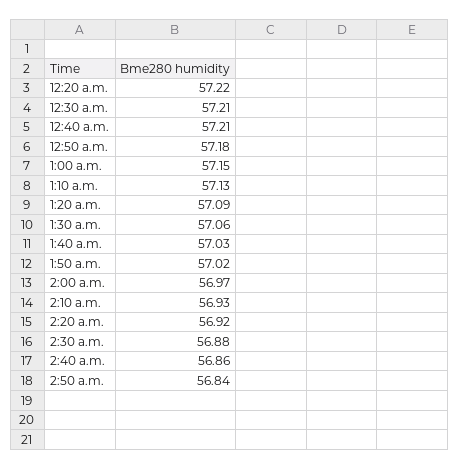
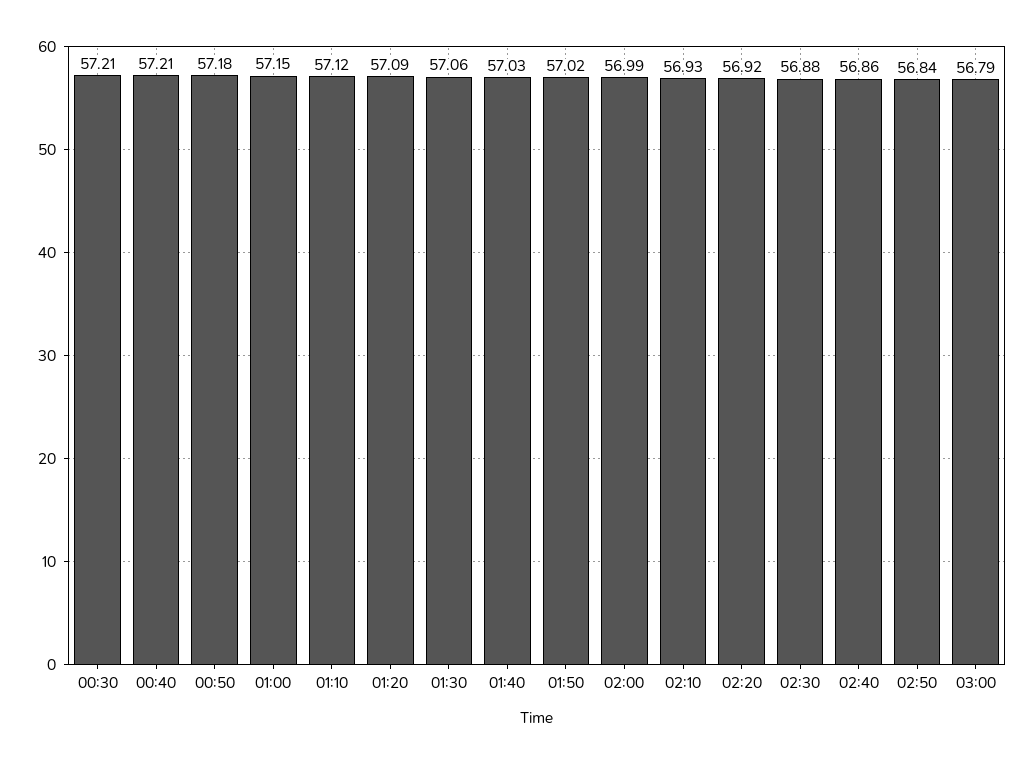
12:20 a.m.: 57.22 -> none
1:10 a.m.: 57.13 -> 57.12
2:00 a.m.: 56.97 -> 56.99
03:00: none -> 56.79

